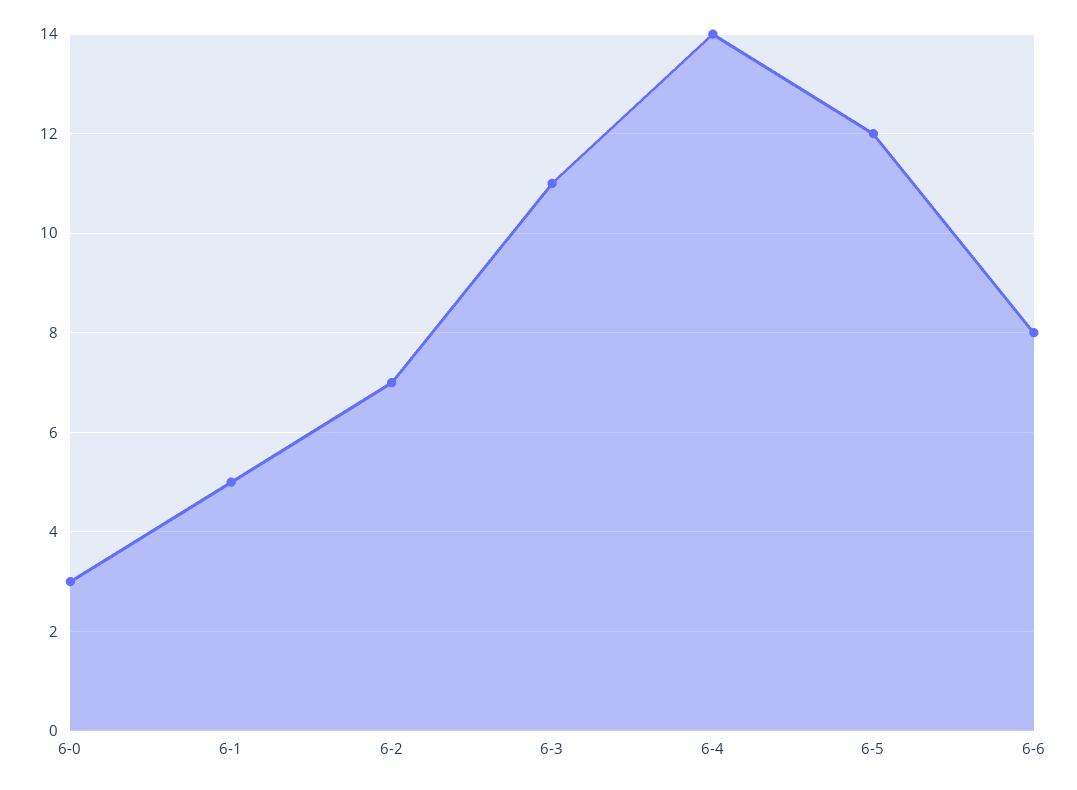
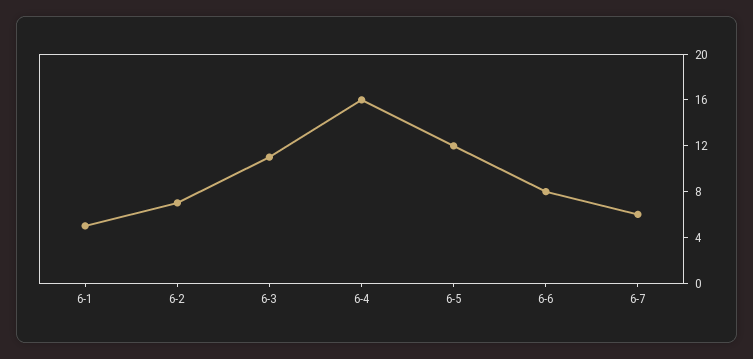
6-0: 3 -> none
6-4: 14 -> 16
6-7: none -> 6

